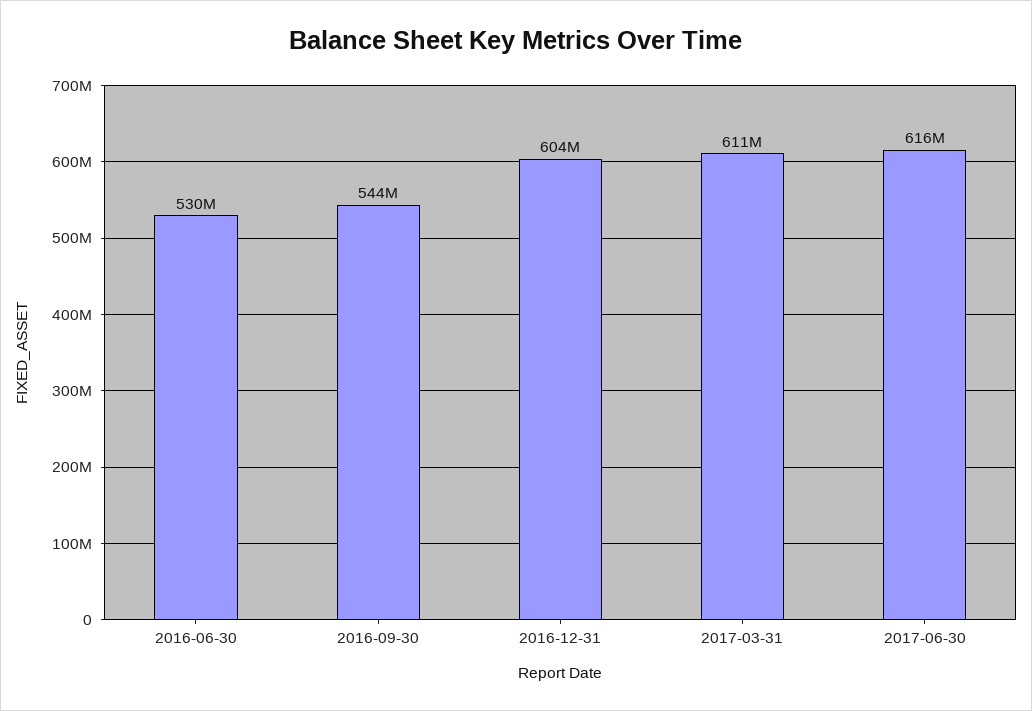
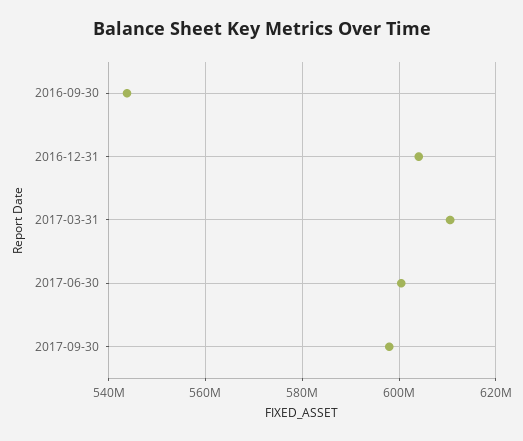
2016-06-30: 530000000 -> none
2017-06-30: 616000000 -> 600000000
2017-09-30: none -> 598000000

